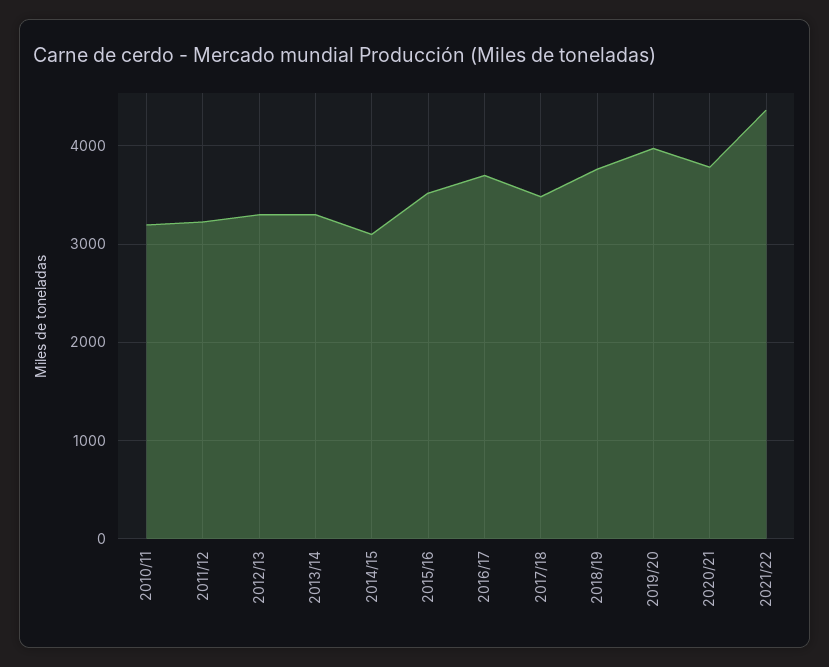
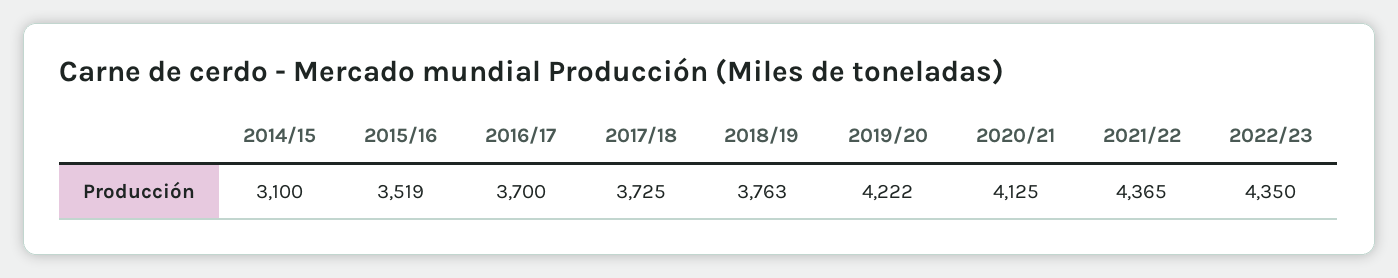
2010/11: 3200 -> none
2011/12: 3200 -> none
2012/13: 3300 -> none
2013/14: 3300 -> none
2017/18: 3500 -> 3725
2019/20: 4000 -> 4222
2020/21: 3800 -> 4125
2022/23: none -> 4350

